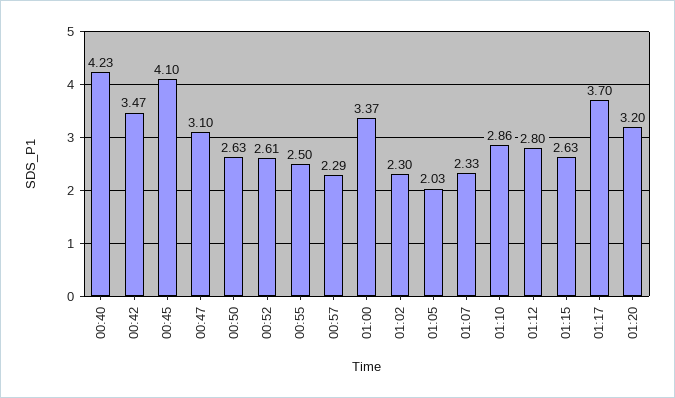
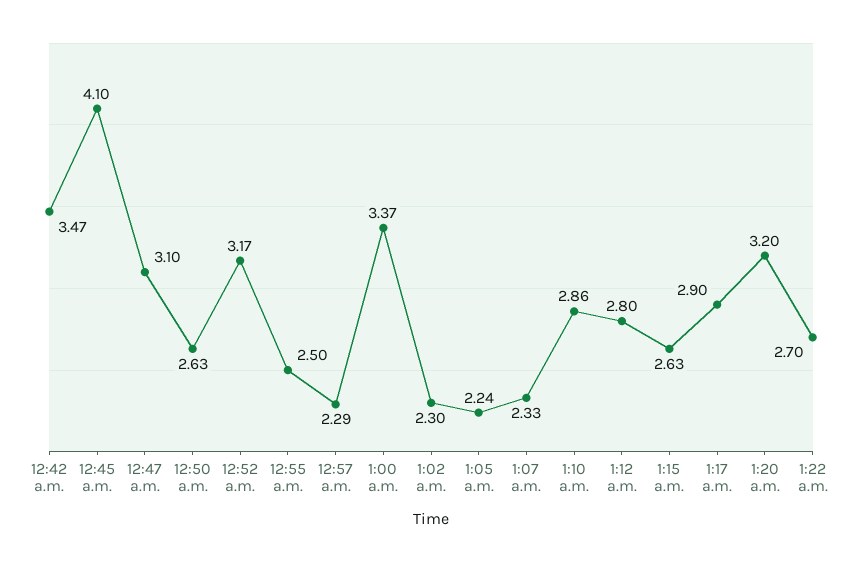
00:40: 4.23 -> none
00:52: 2.61 -> 3.17
01:05: 2.03 -> 2.24
01:17: 3.7 -> 2.9
1:22 a.m.: none -> 2.7

